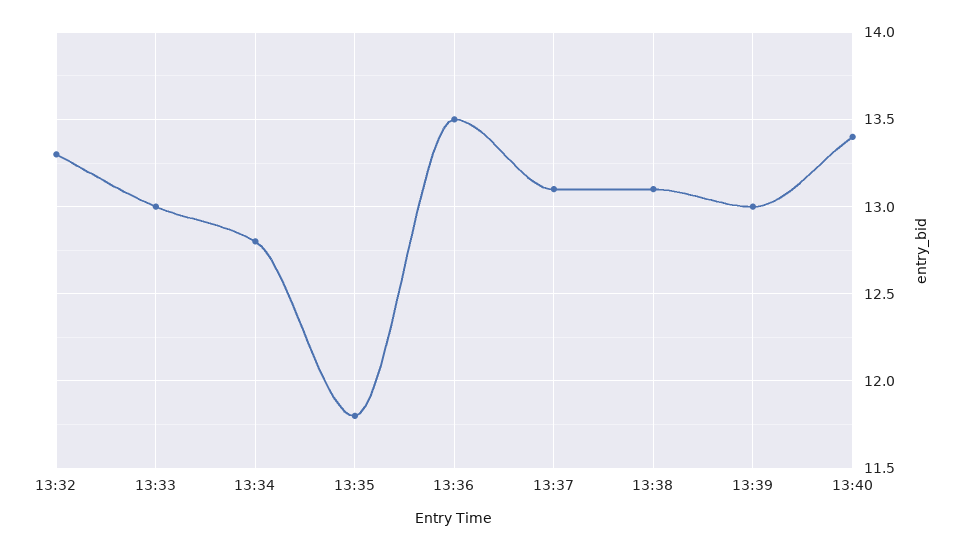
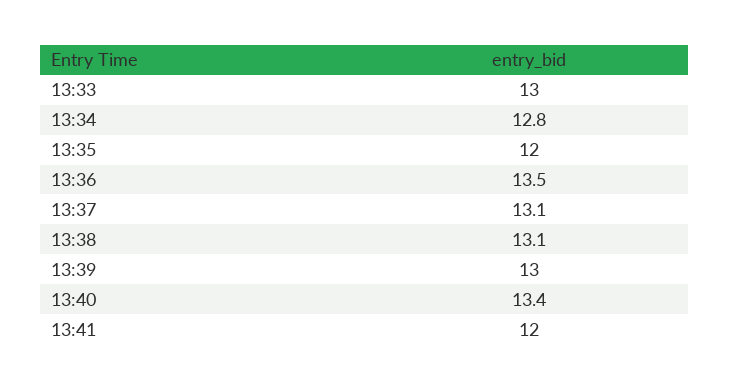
13:32: 13.3 -> none
13:35: 11.8 -> 12
13:41: none -> 12

